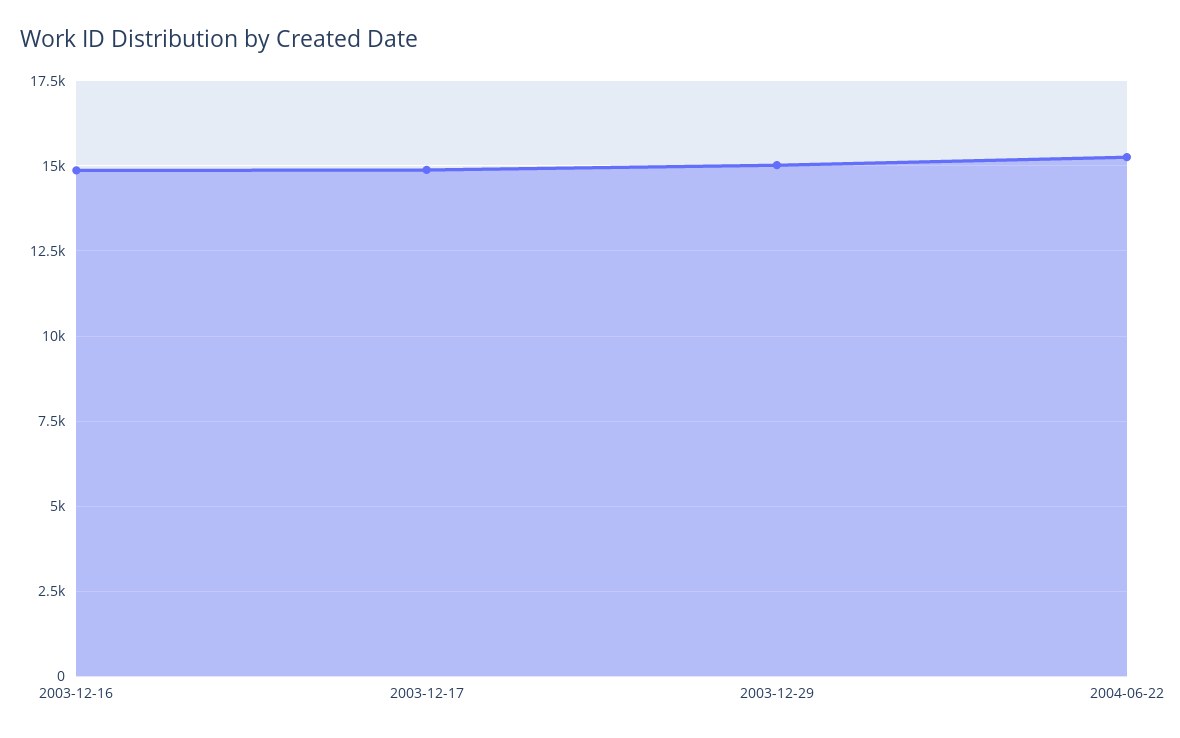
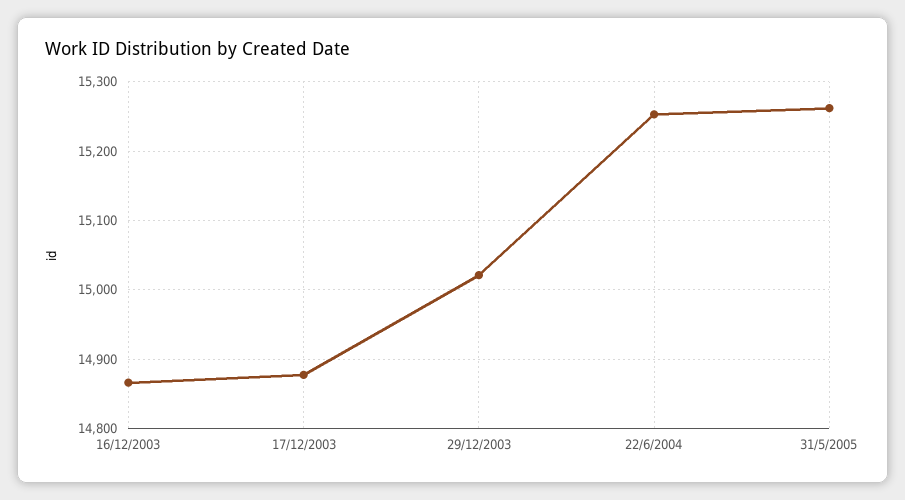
31/5/2005: none -> 15260

